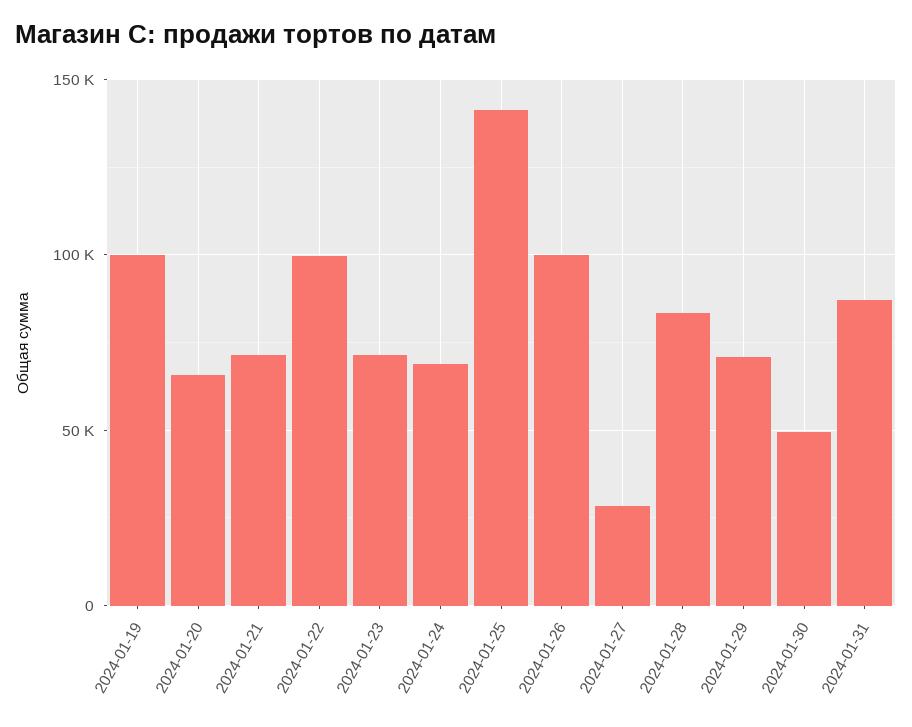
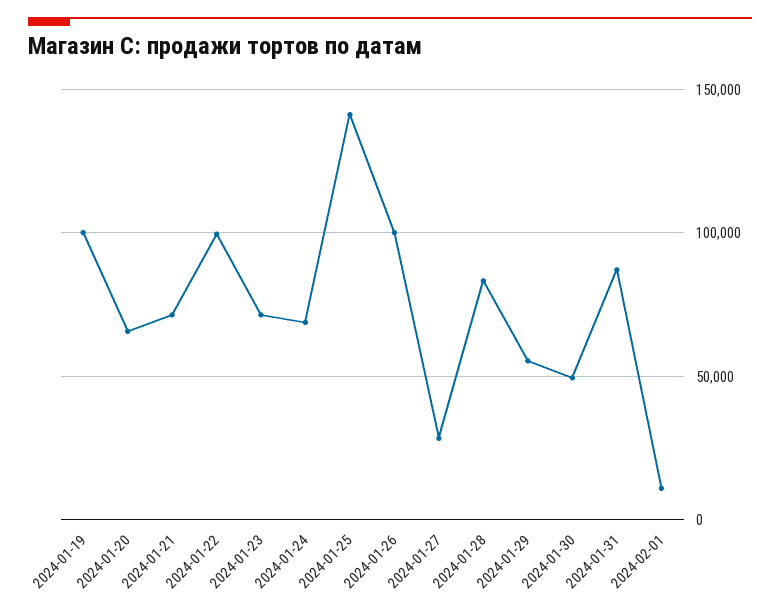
2024-01-29: 70000 -> 55000
2024-02-01: none -> 10000

